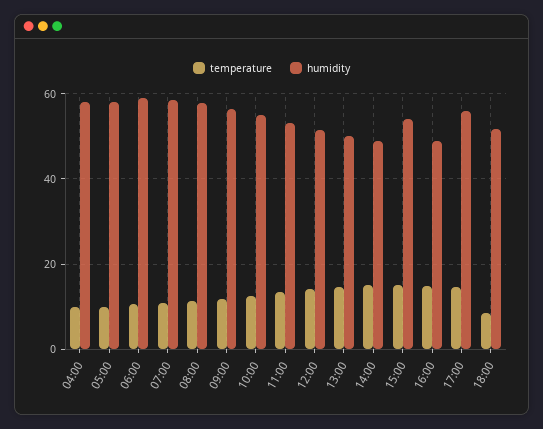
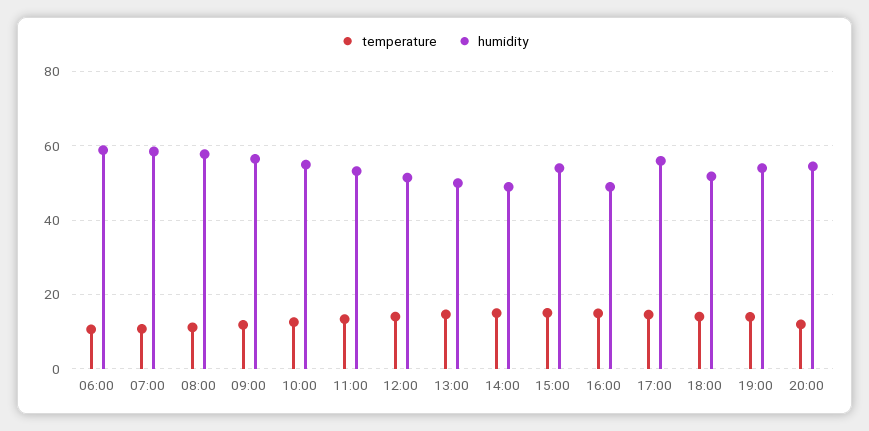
temperature, 04:00: 10 -> none
humidity, 04:00: 58 -> none
temperature, 05:00: 10 -> none
humidity, 05:00: 58 -> none
temperature, 18:00: 8 -> 14
temperature, 19:00: none -> 14
humidity, 19:00: none -> 54
temperature, 20:00: none -> 12
humidity, 20:00: none -> 54

